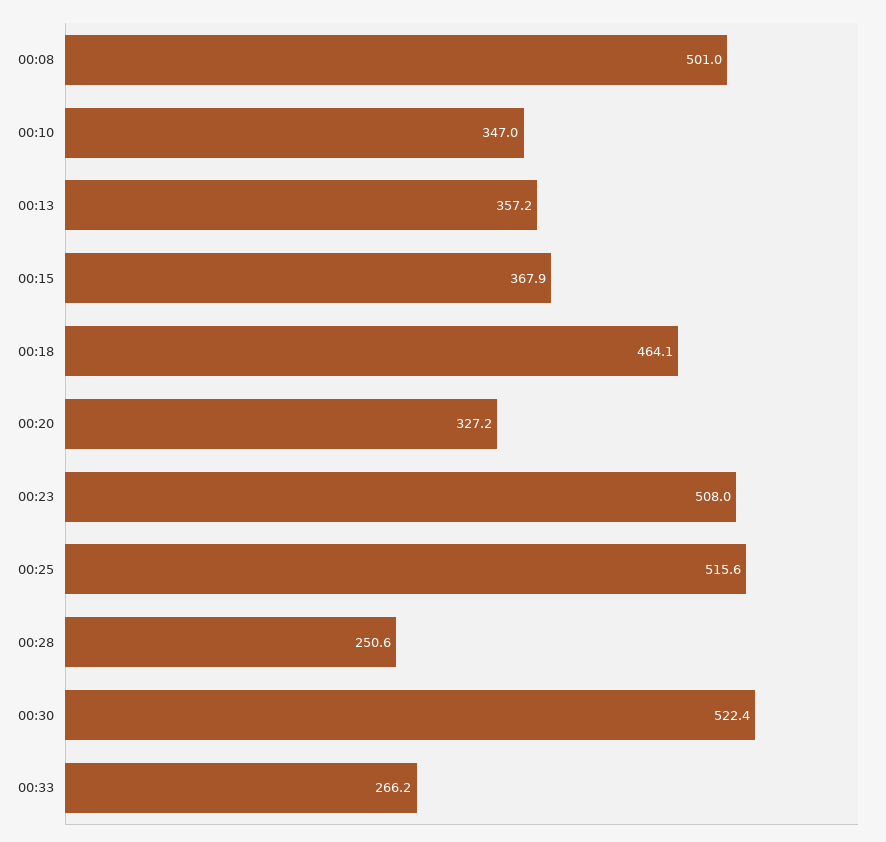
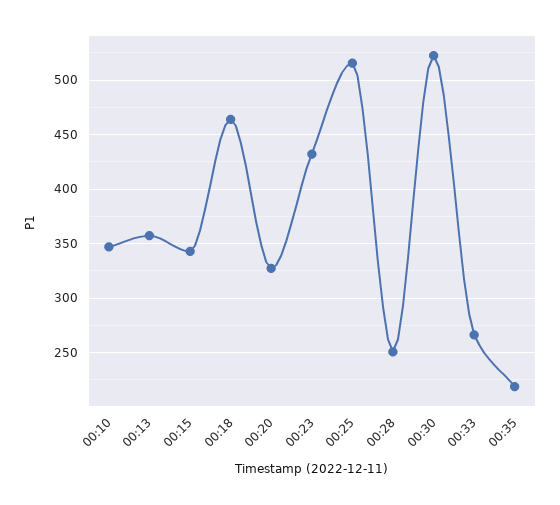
00:08: 501 -> none
00:15: 367.9 -> 340
00:23: 508 -> 430
00:35: none -> 220

